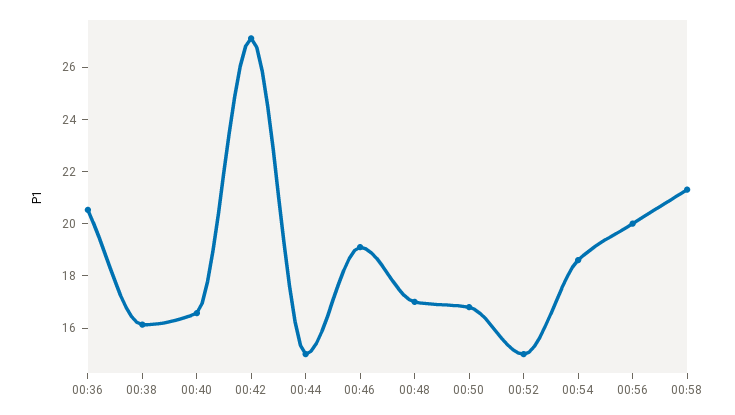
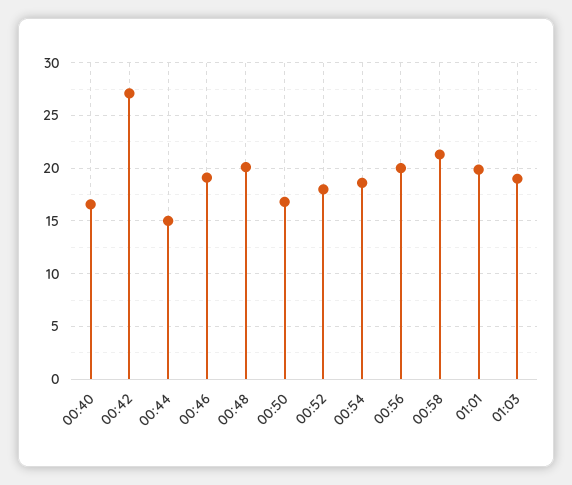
00:36: 20.5 -> none
00:38: 16 -> none
00:48: 17 -> 20
00:52: 15 -> 18
01:01: none -> 20
01:03: none -> 19

